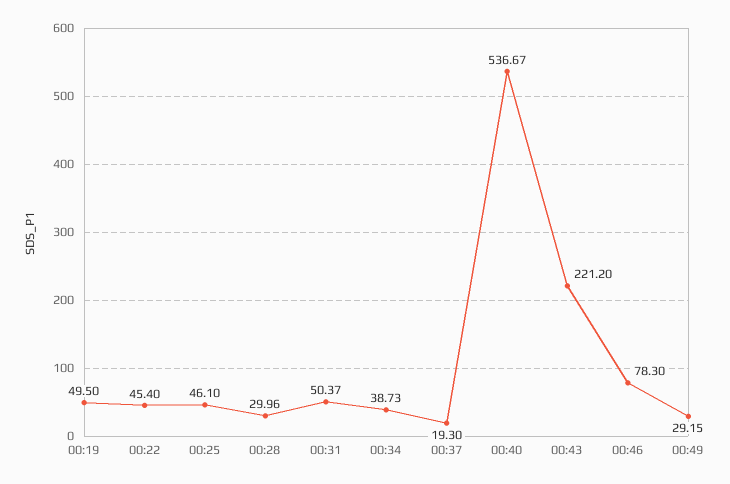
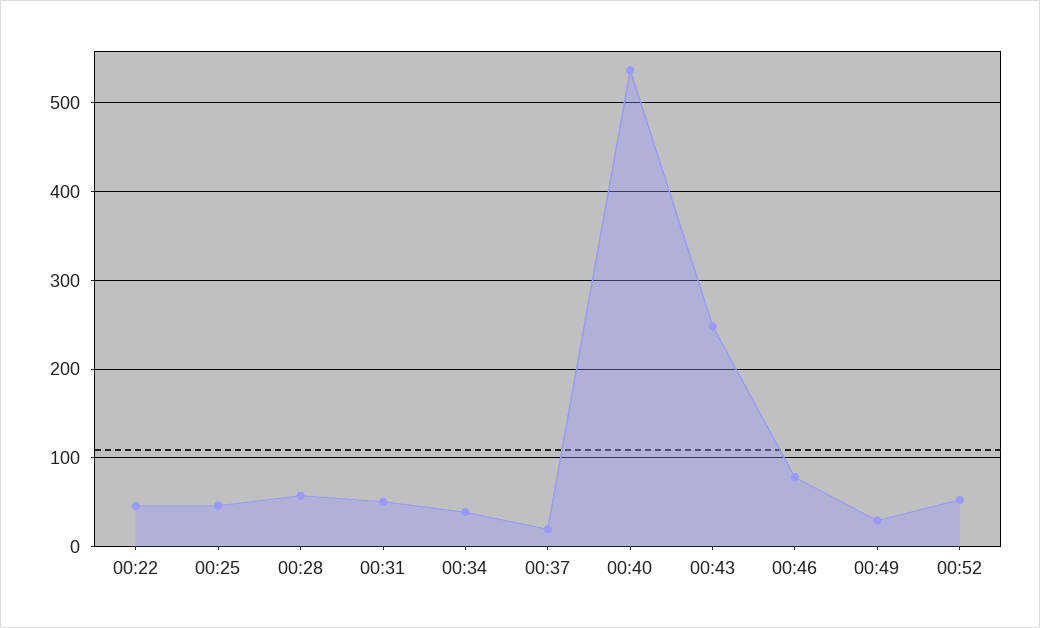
00:19: 49.5 -> none
00:28: 29.96 -> 60
00:43: 221.2 -> 250
00:52: none -> 50

